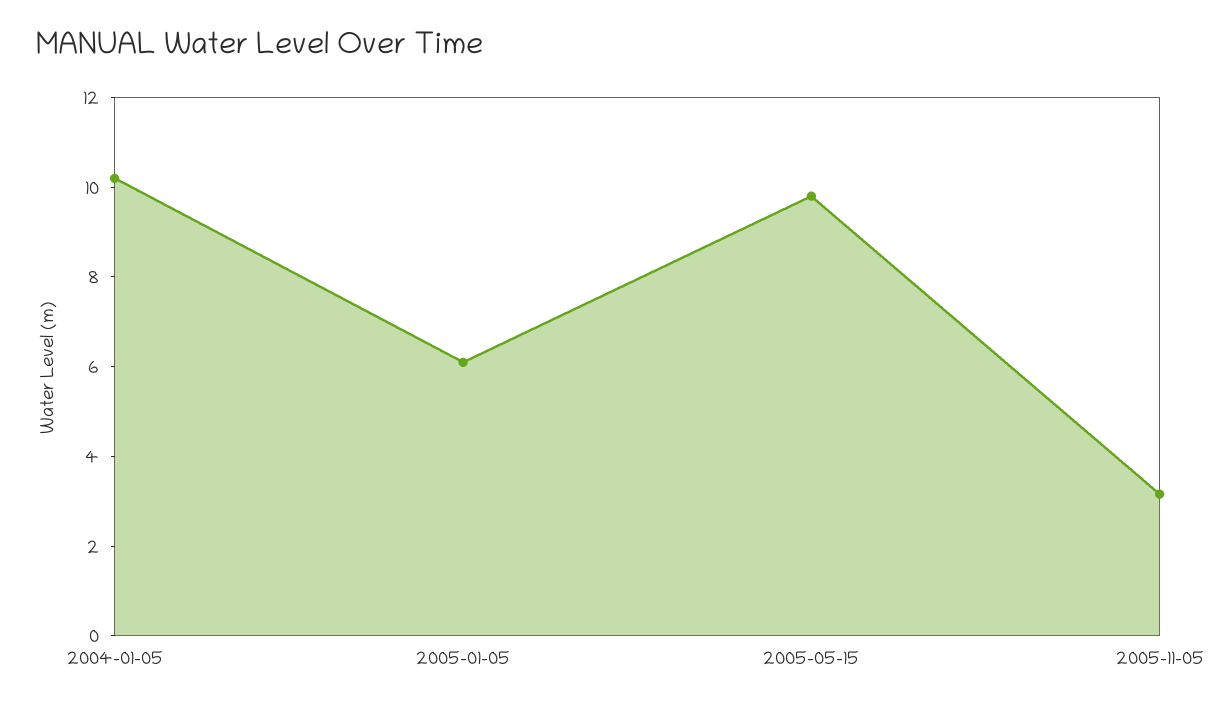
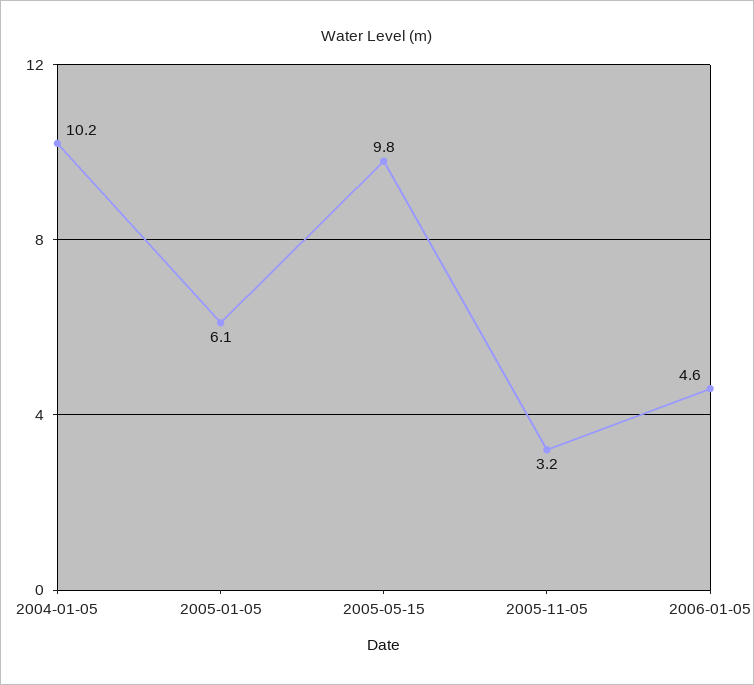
2006-01-05: none -> 4.6

